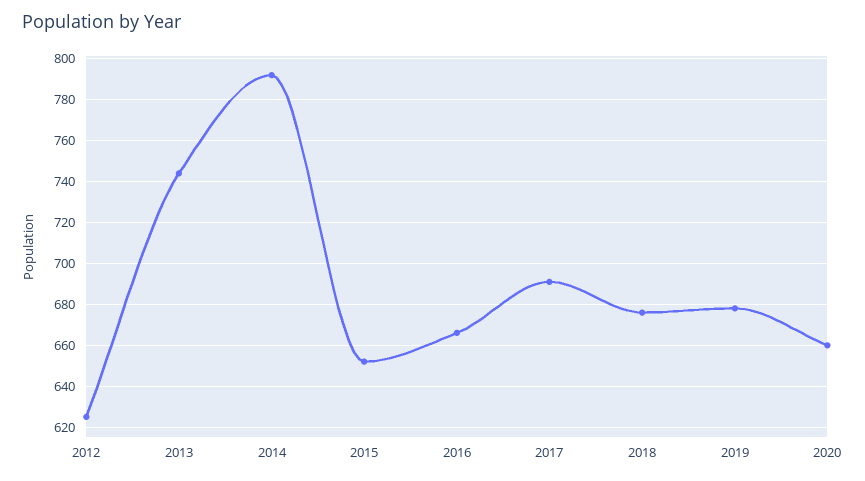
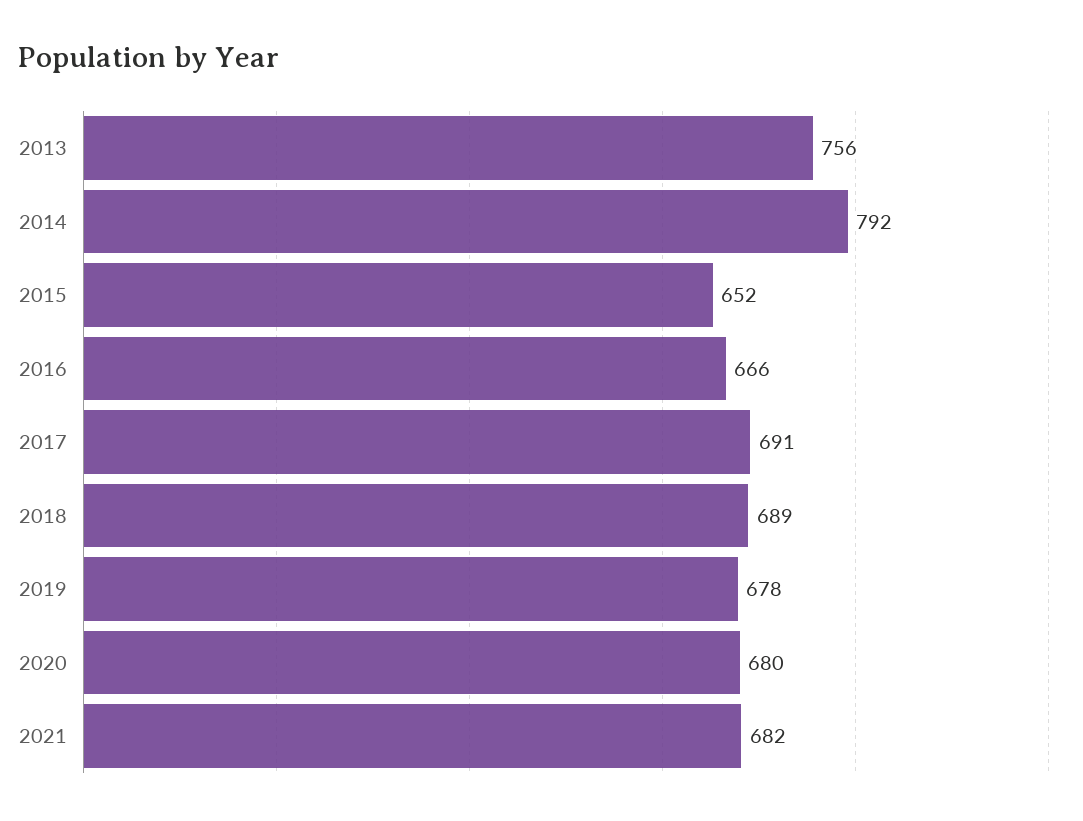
2012: 625 -> none
2013: 745 -> 756
2018: 675 -> 689
2020: 660 -> 680
2021: none -> 682

